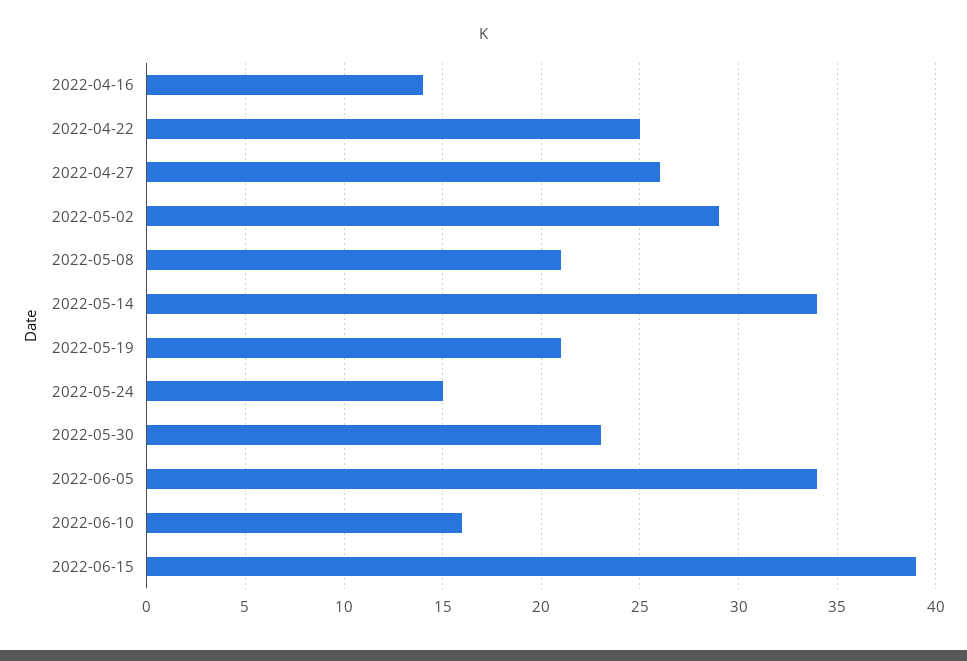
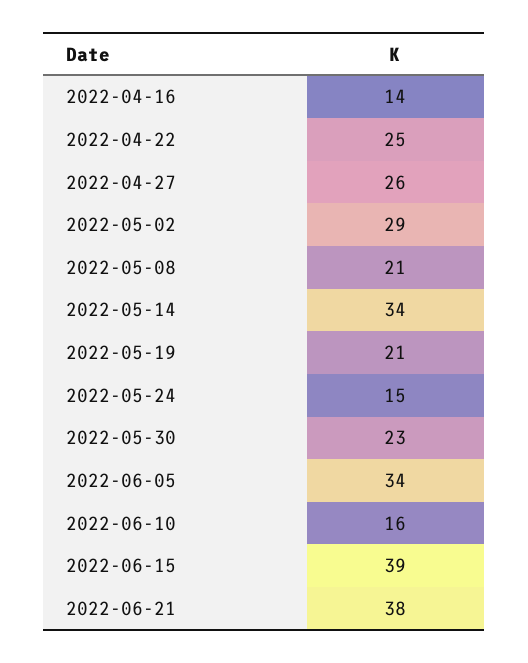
2022-06-21: none -> 38

